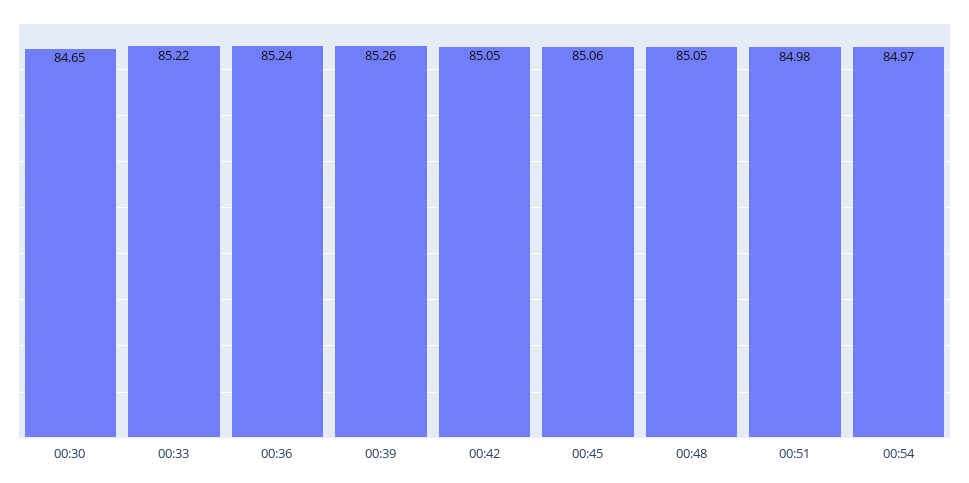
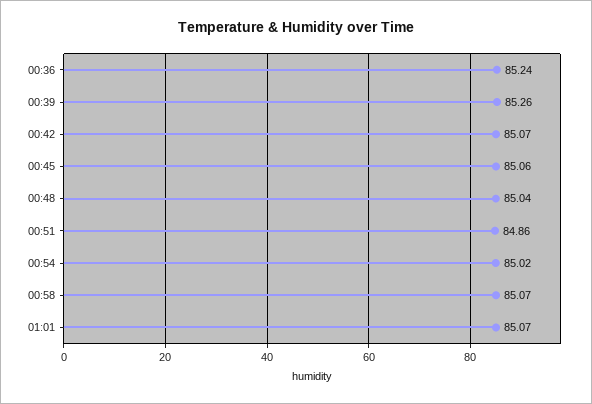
00:30: 84.65 -> none
00:33: 85.22 -> none
00:42: 85.05 -> 85.07
00:48: 85.05 -> 85.04
00:51: 84.98 -> 84.86
00:54: 84.97 -> 85.02
00:58: none -> 85.07
01:01: none -> 85.07

